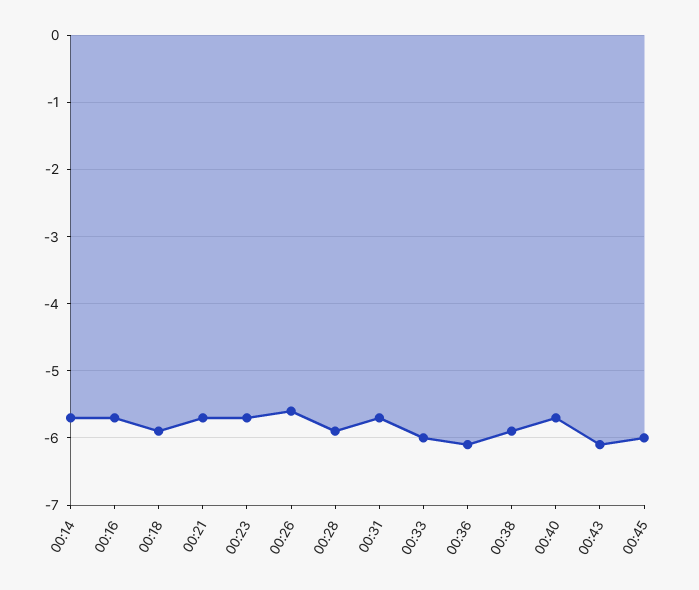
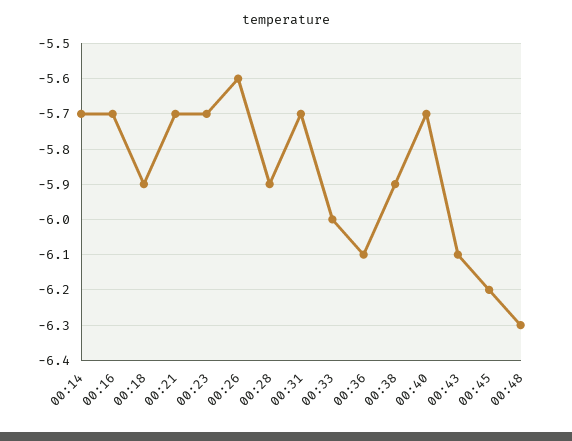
00:45: -6 -> -6.2
00:48: none -> -6.3

